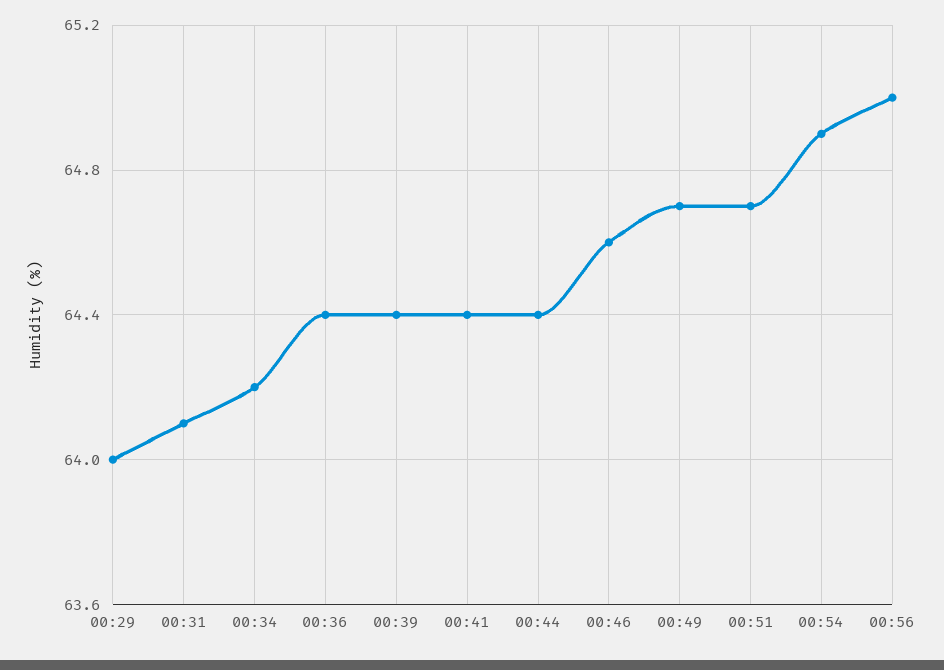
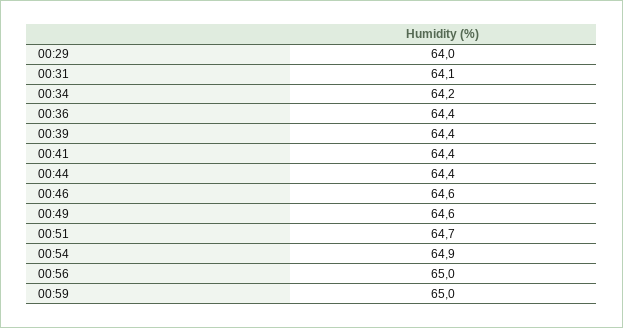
00:49: 64.7 -> 64.6
00:59: none -> 65

